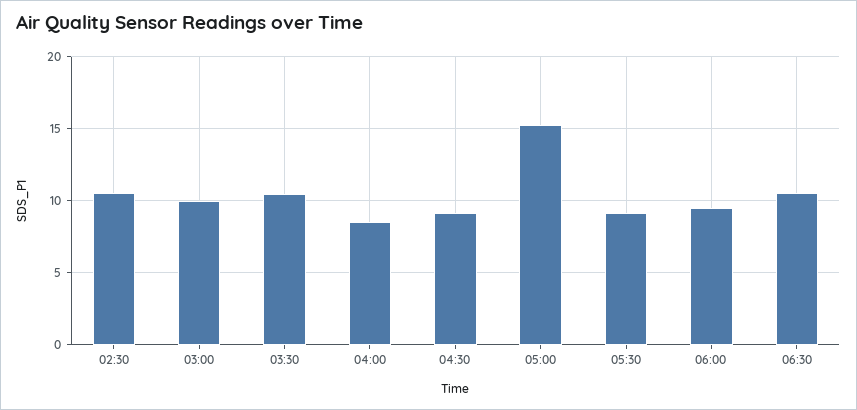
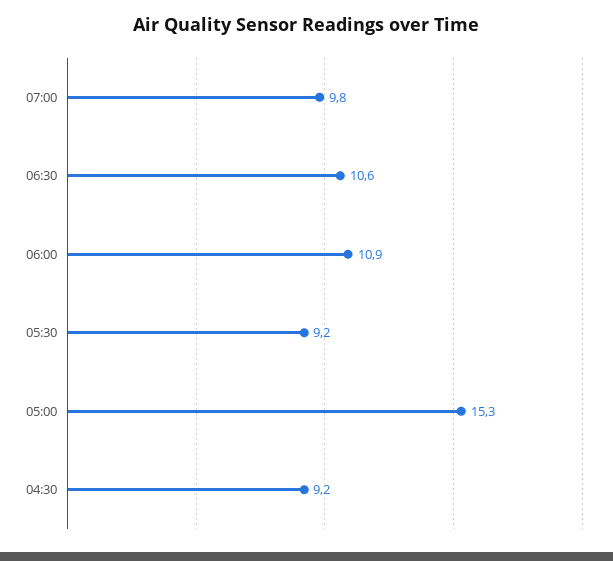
02:30: 10.5 -> none
03:00: 10 -> none
03:30: 10.5 -> none
04:00: 8.5 -> none
06:00: 9.5 -> 10.9
07:00: none -> 9.8

